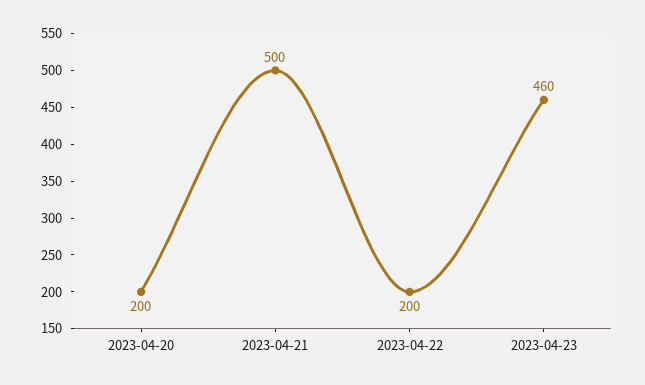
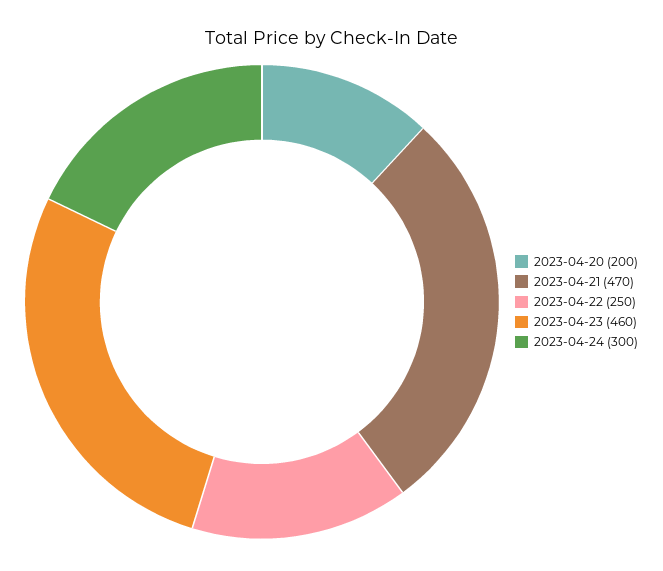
2023-04-21: 500 -> 470
2023-04-22: 200 -> 250
2023-04-24: none -> 300

